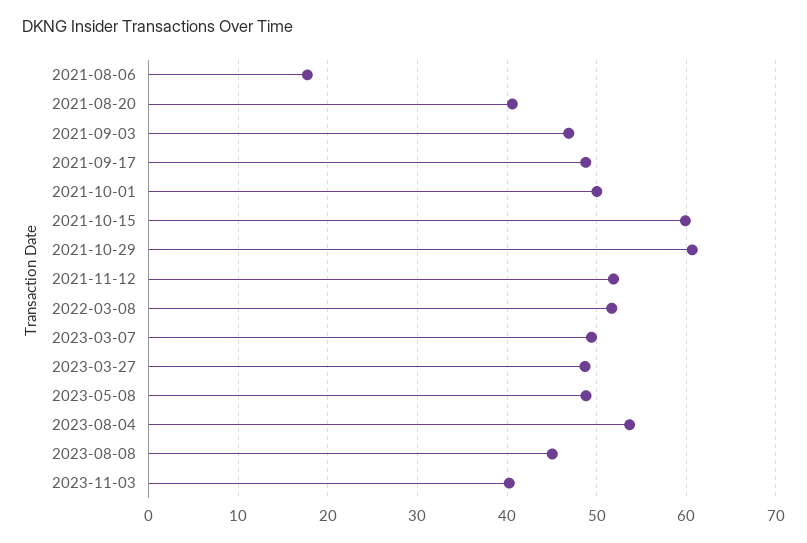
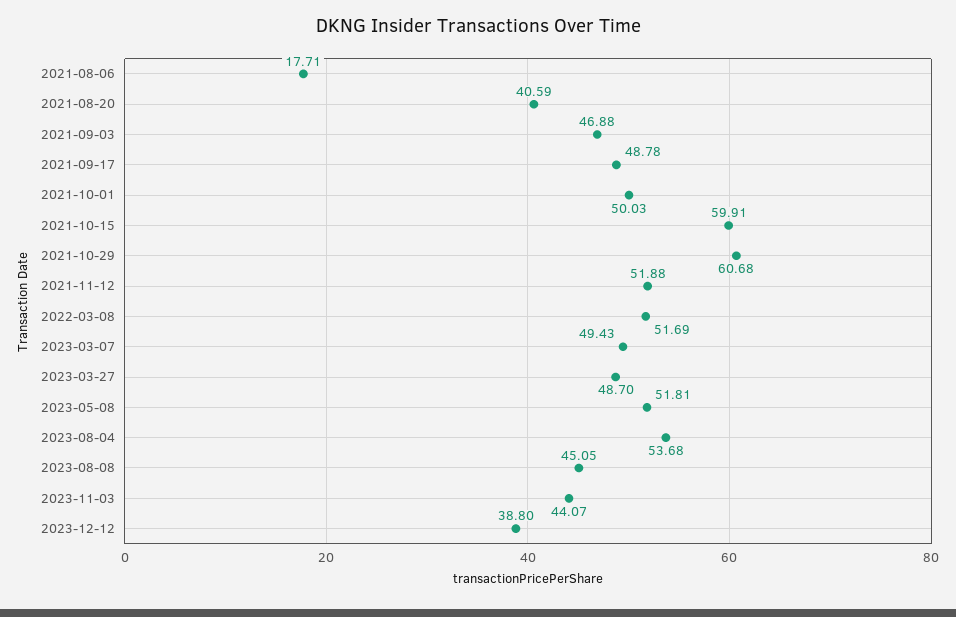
2023-05-08: 49 -> 51.81
2023-11-03: 40 -> 44.07
2023-12-12: none -> 38.8

